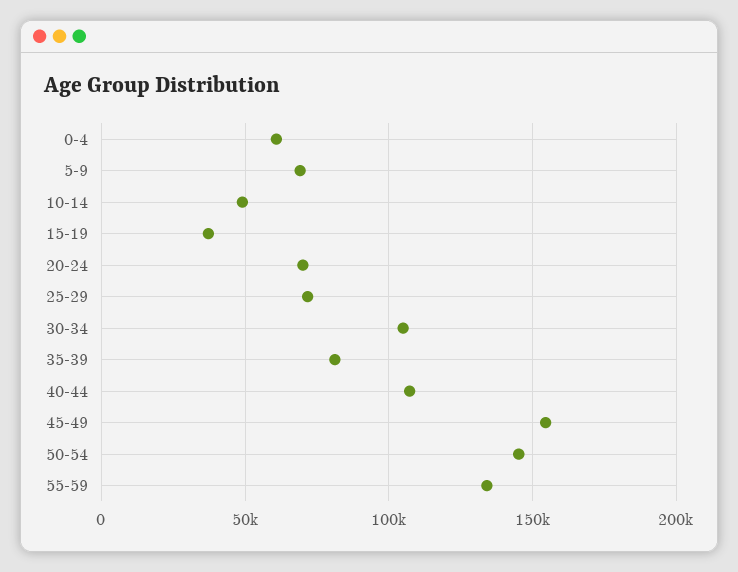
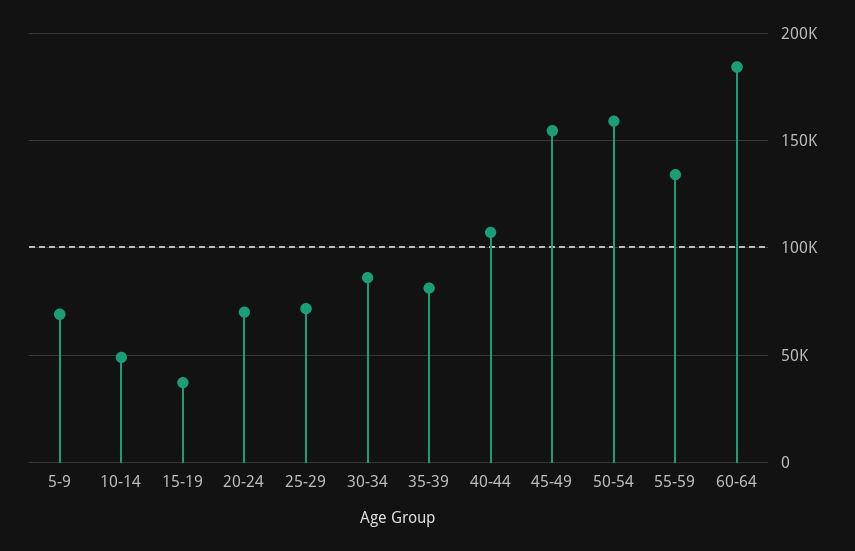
0-4: 60000 -> none
30-34: 105000 -> 85000
50-54: 145000 -> 160000
60-64: none -> 185000

